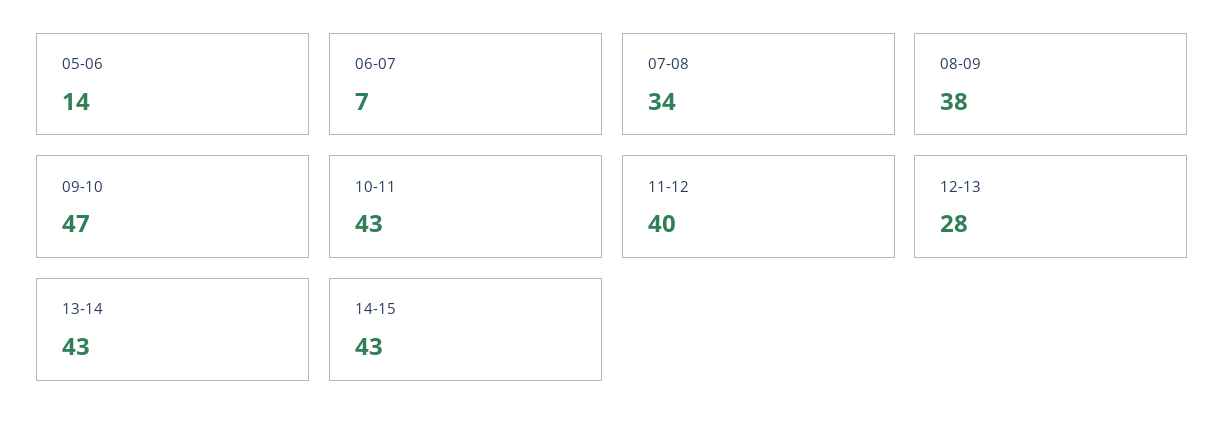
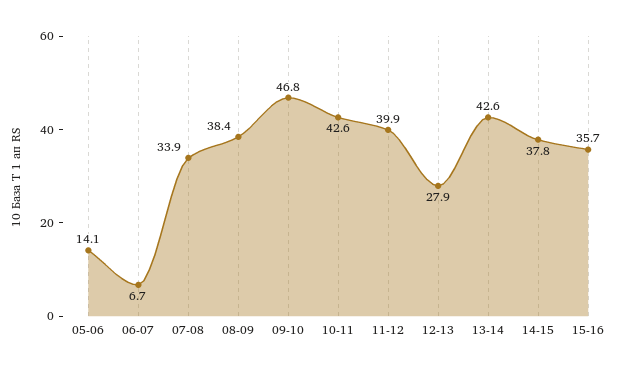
14-15: 43 -> 37.8
15-16: none -> 35.7

